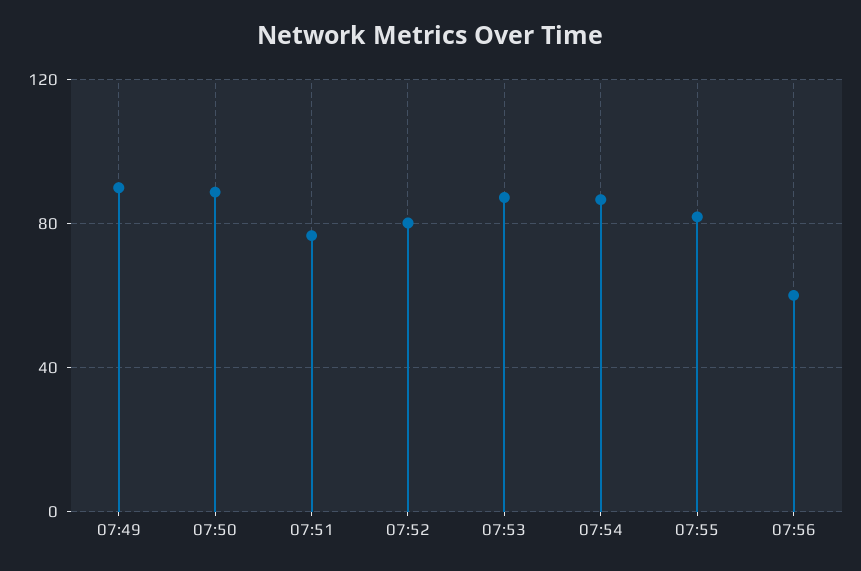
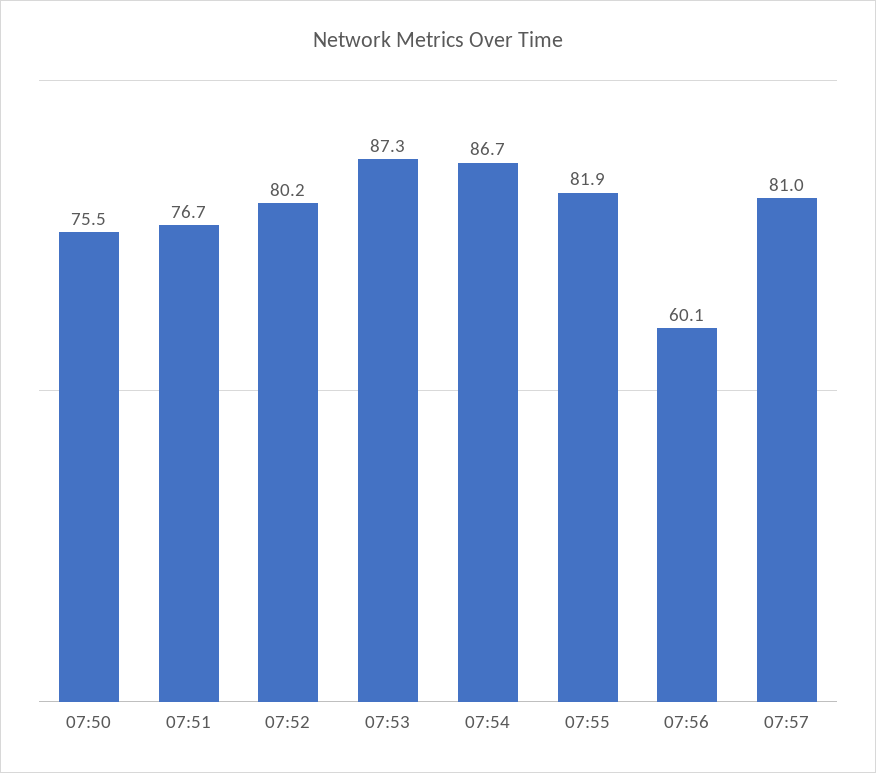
07:49: 90 -> none
07:50: 90 -> 75.5
07:57: none -> 81

